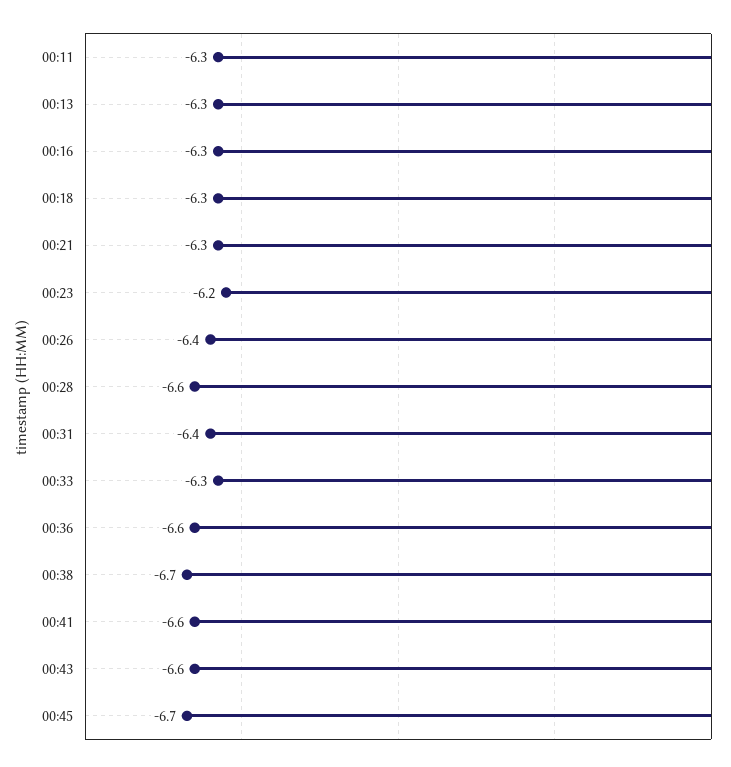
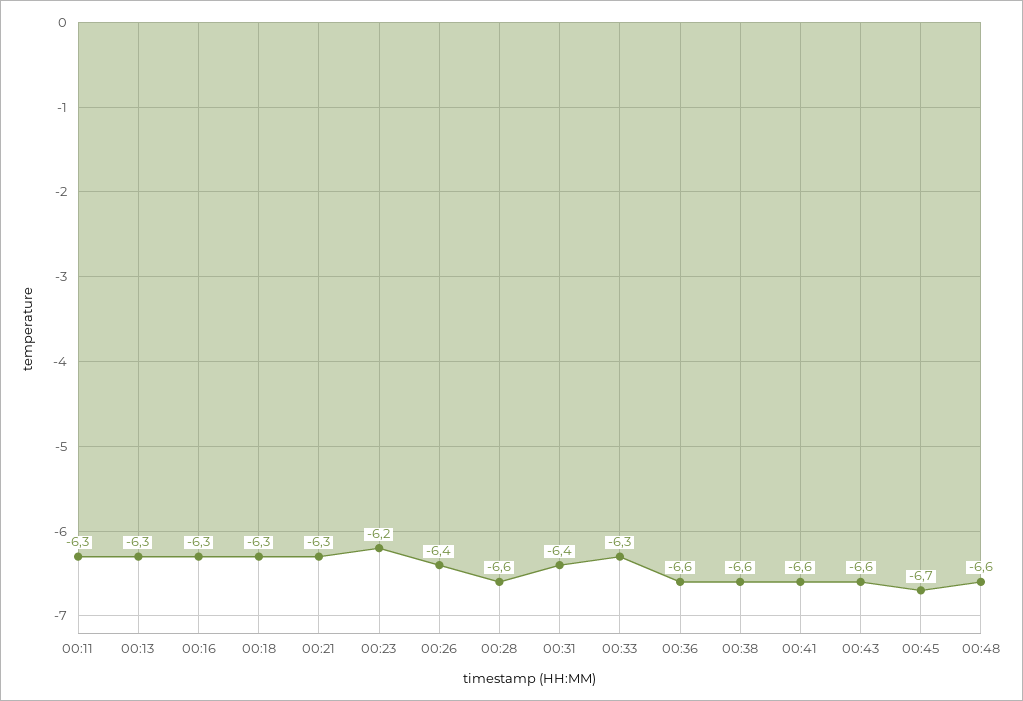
00:38: -6.7 -> -6.6
00:48: none -> -6.6

